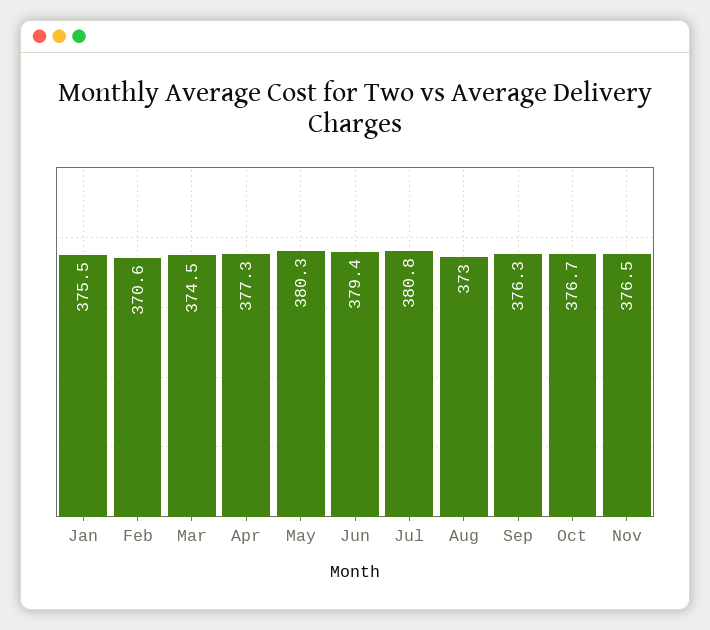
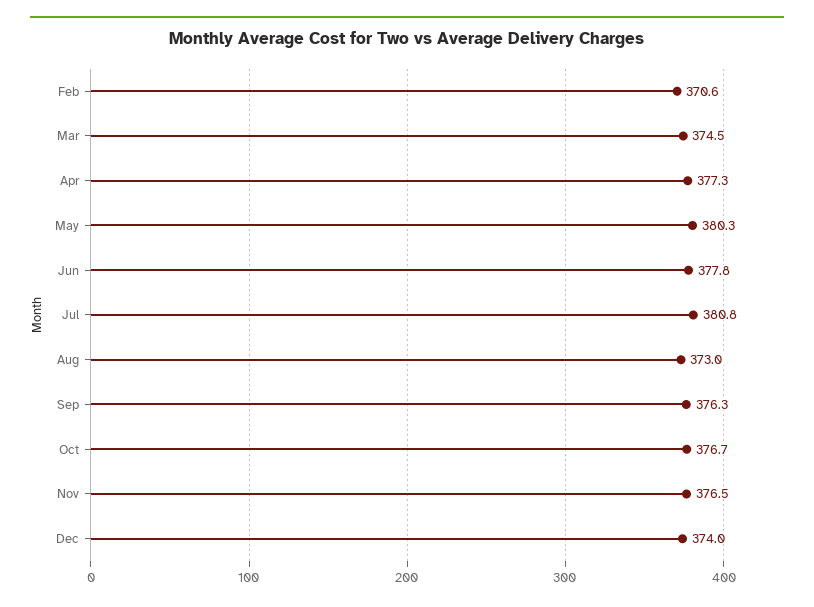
Jan: 375.5 -> none
Jun: 379.4 -> 377.8
Dec: none -> 374

